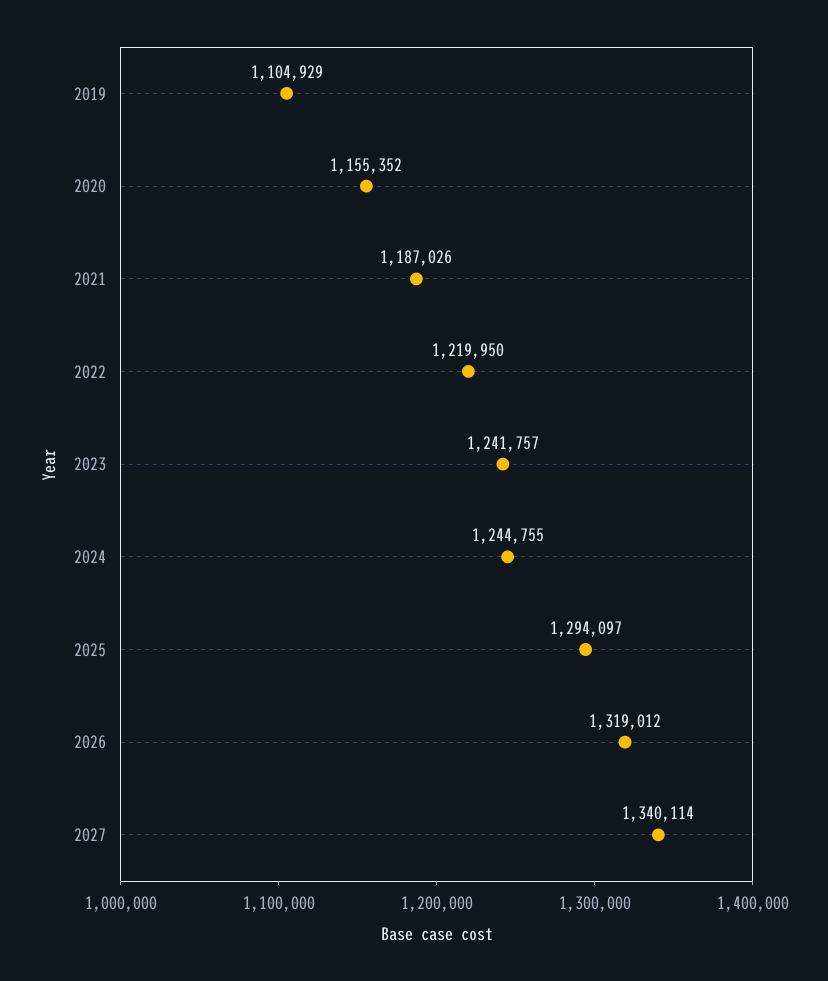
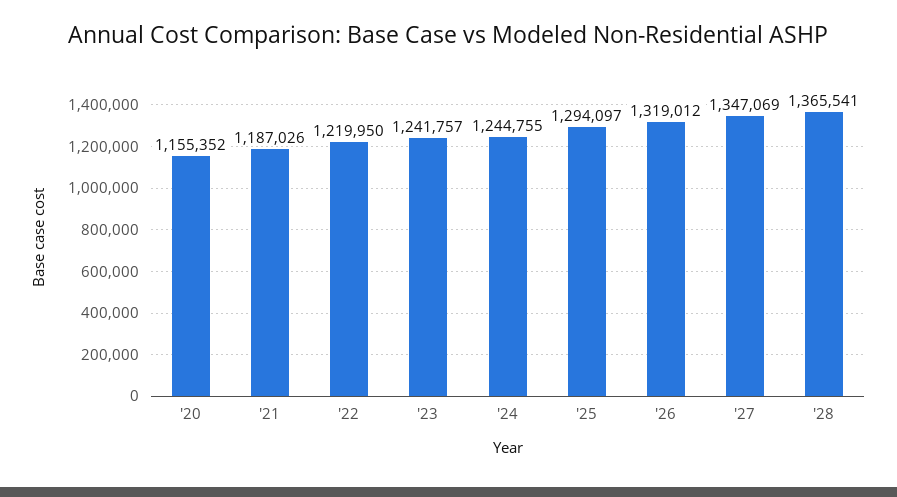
2019: 1104929 -> none
2027: 1340114 -> 1347069
'28: none -> 1365541

